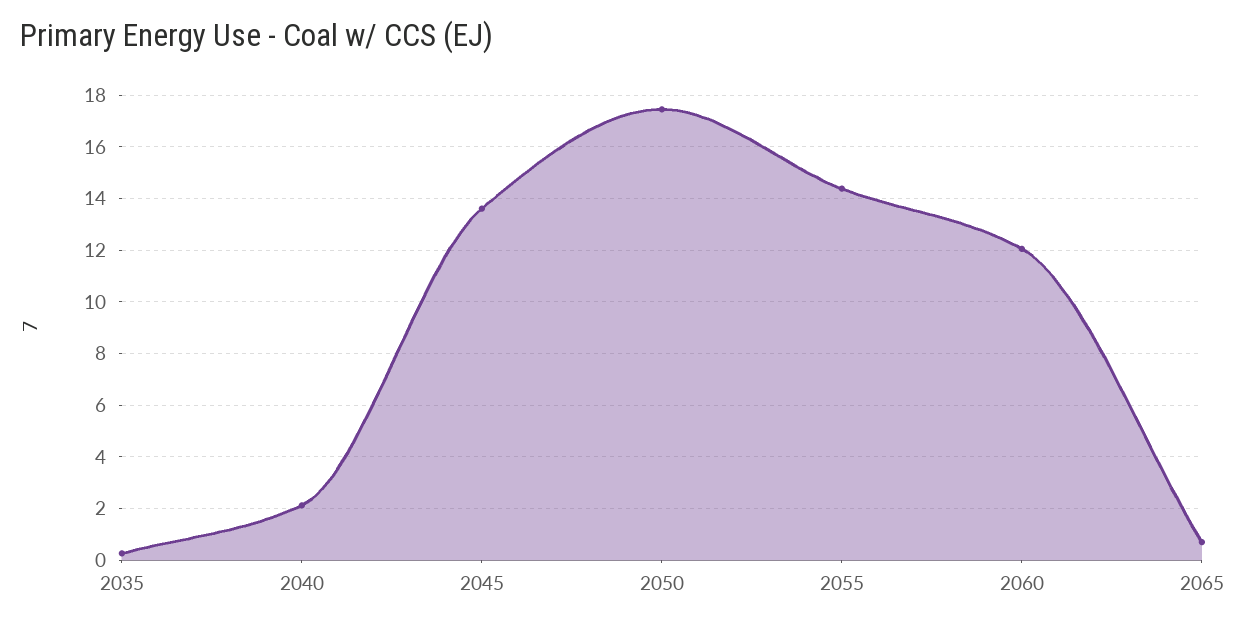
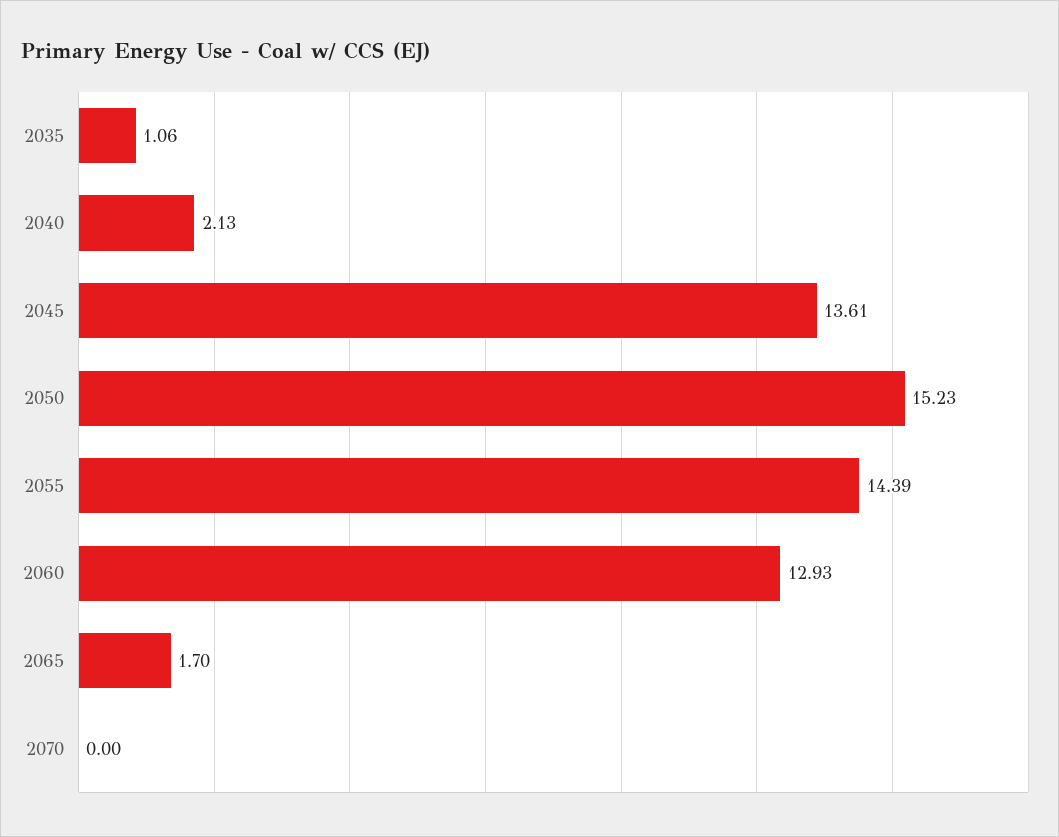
2035: 0.25 -> 1.06
2050: 17.5 -> 15.23
2060: 12 -> 12.93
2065: 0.75 -> 1.7
2070: none -> 0

